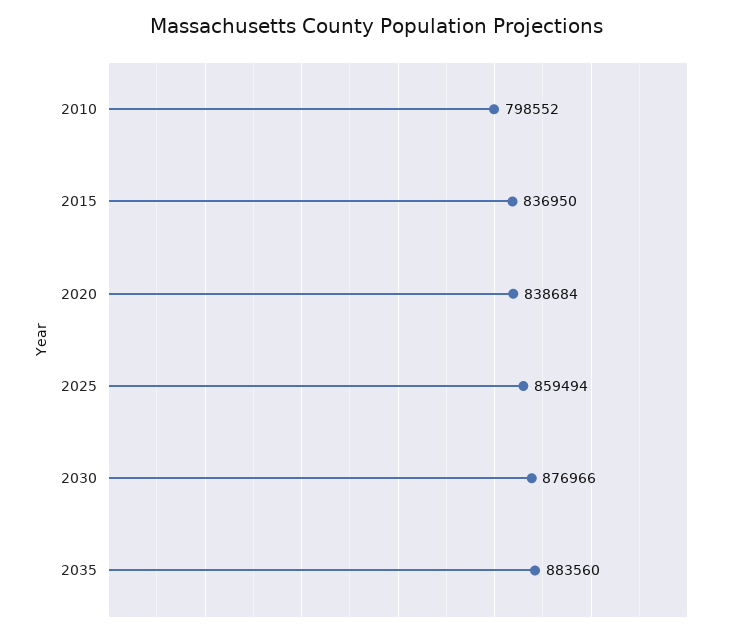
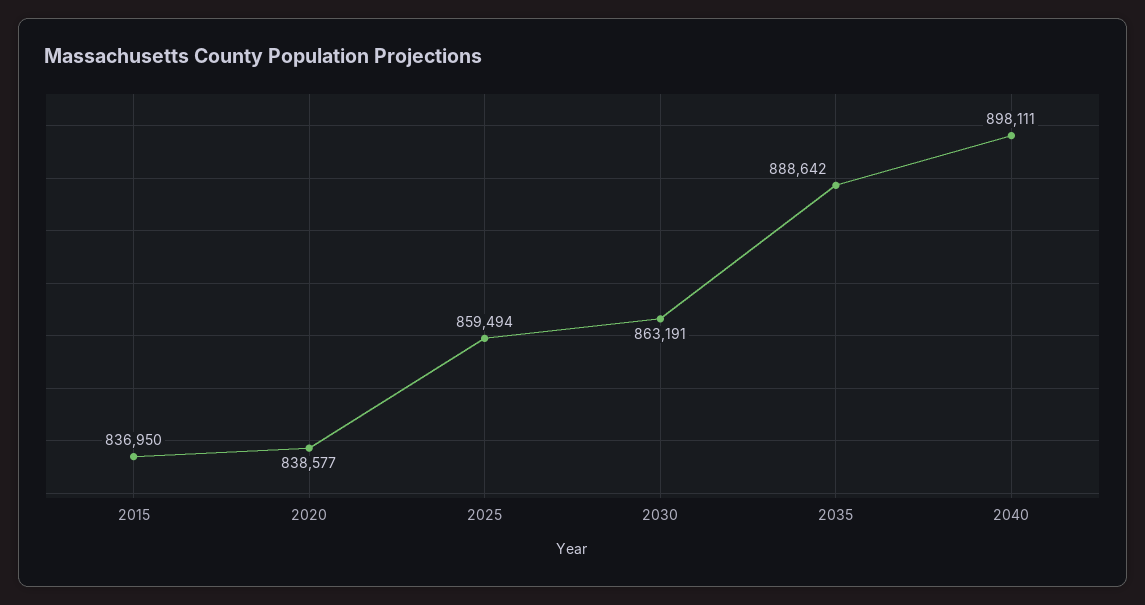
2010: 798552 -> none
2020: 838684 -> 838577
2030: 876966 -> 863191
2035: 883560 -> 888642
2040: none -> 898111

